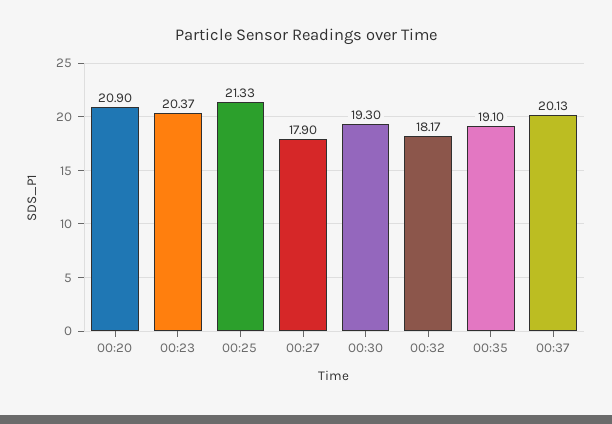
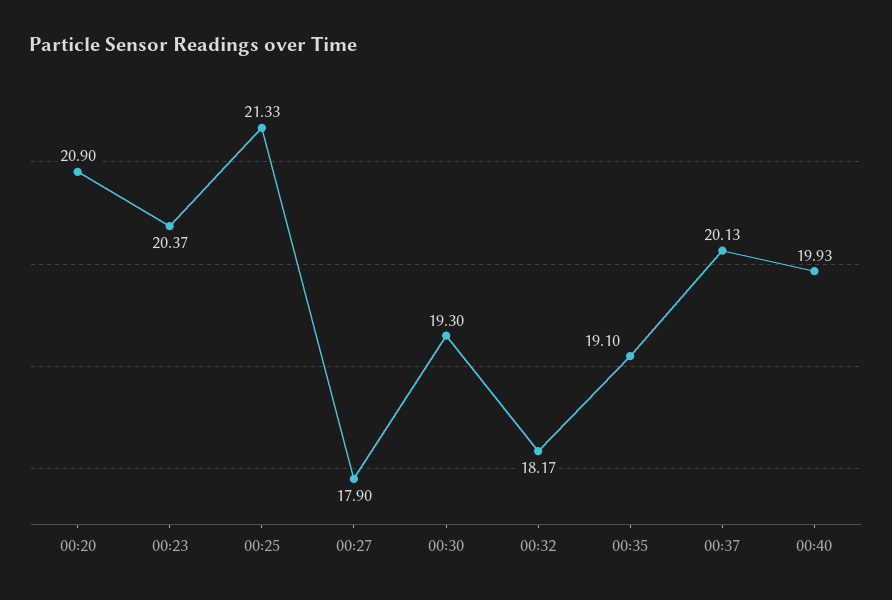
00:40: none -> 19.93

